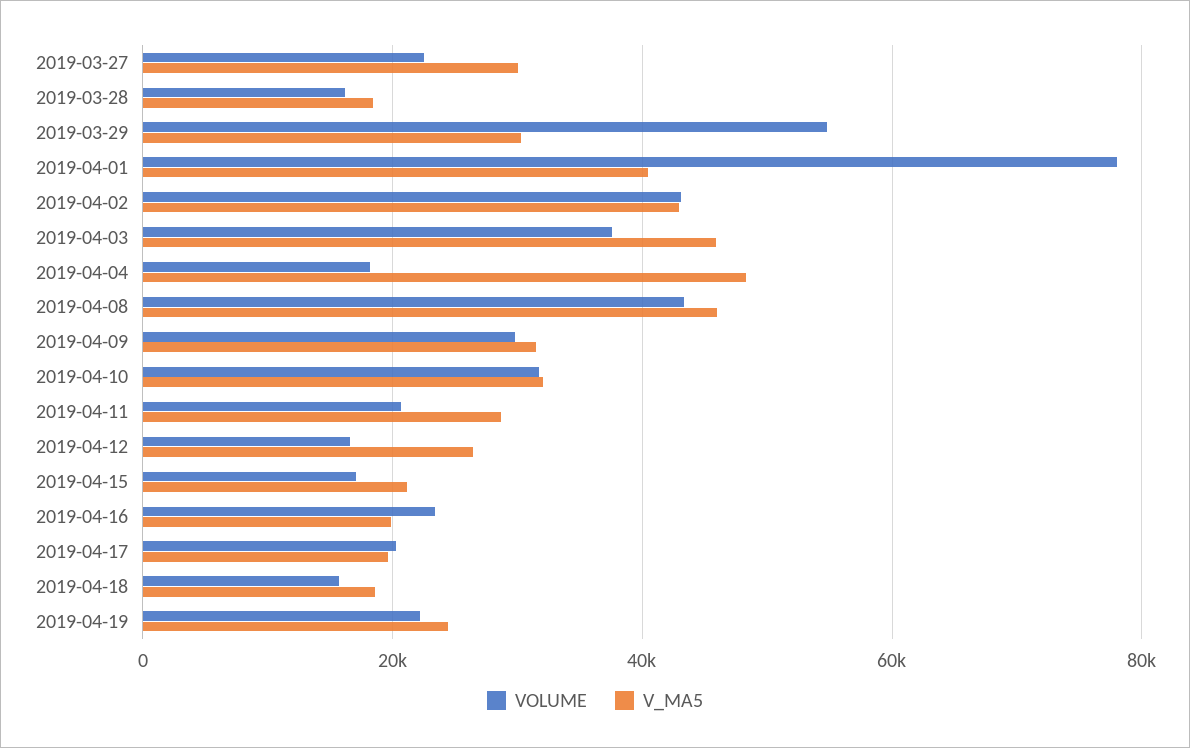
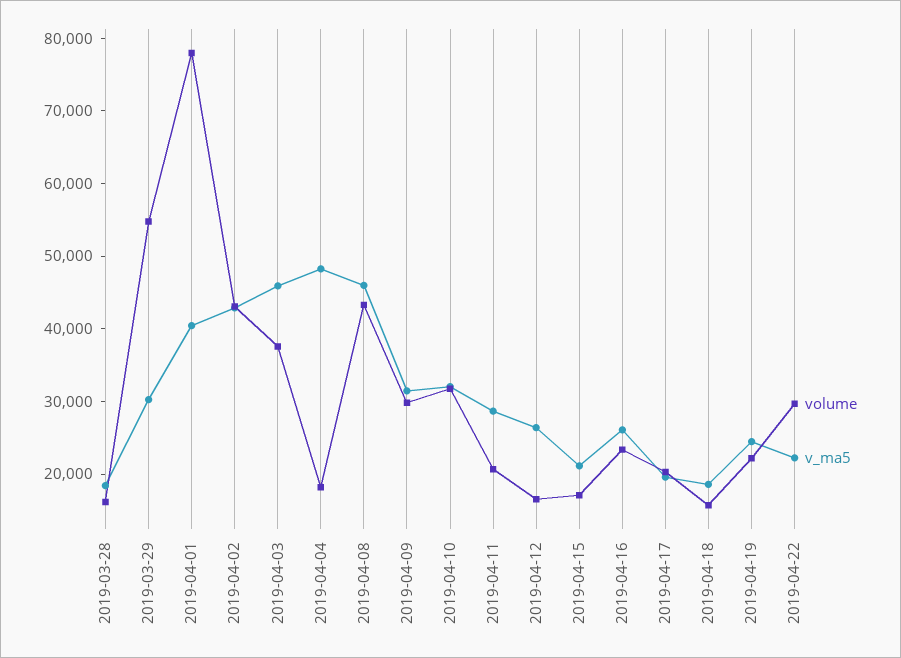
VOLUME, 2019-03-27: 22000 -> none
V_MA5, 2019-03-27: 30000 -> none
V_MA5, 2019-04-16: 20000 -> 26000
VOLUME, 2019-04-22: none -> 30000
V_MA5, 2019-04-22: none -> 22000

